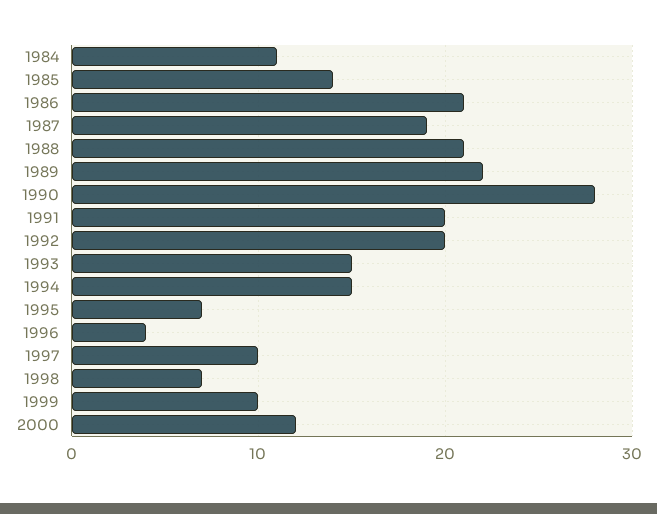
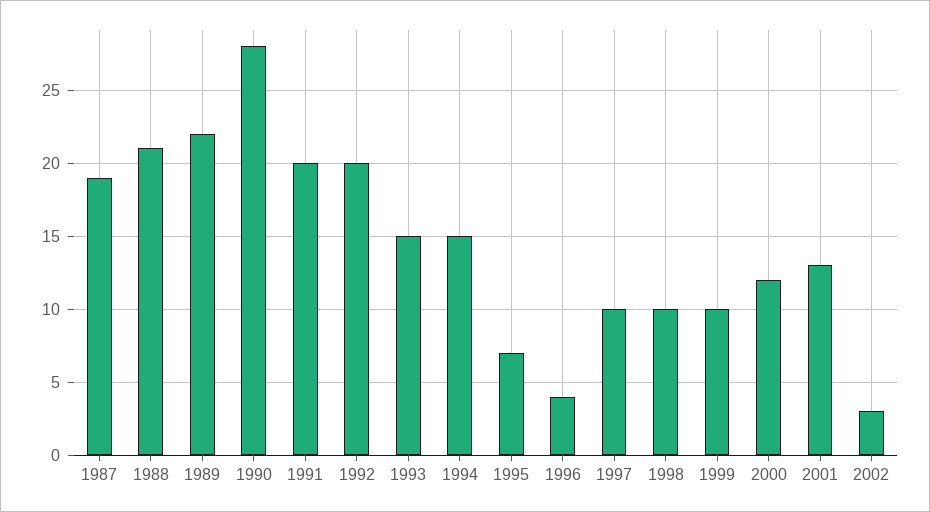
1984: 11 -> none
1985: 14 -> none
1986: 21 -> none
1998: 7 -> 10
2001: none -> 13
2002: none -> 3

